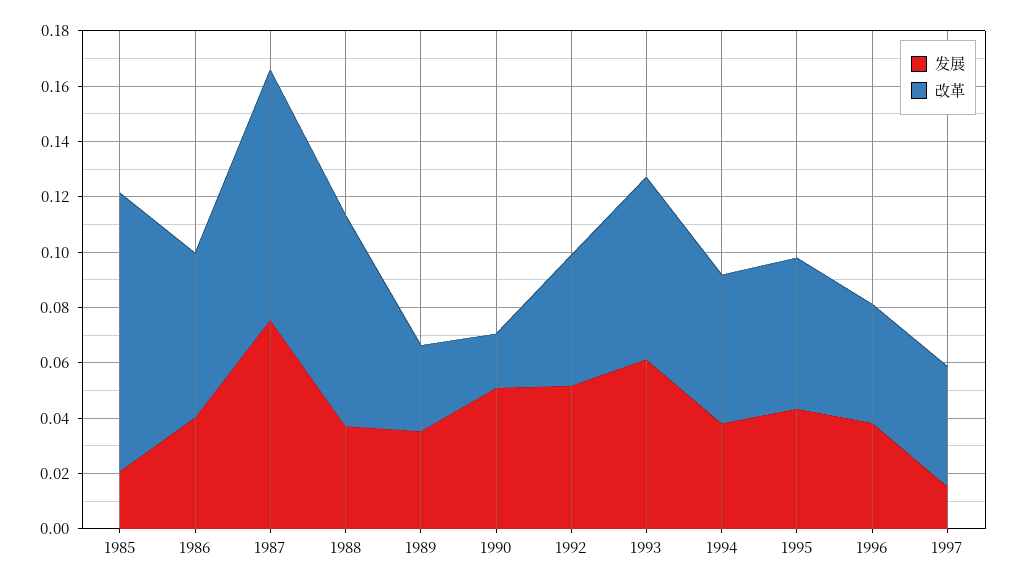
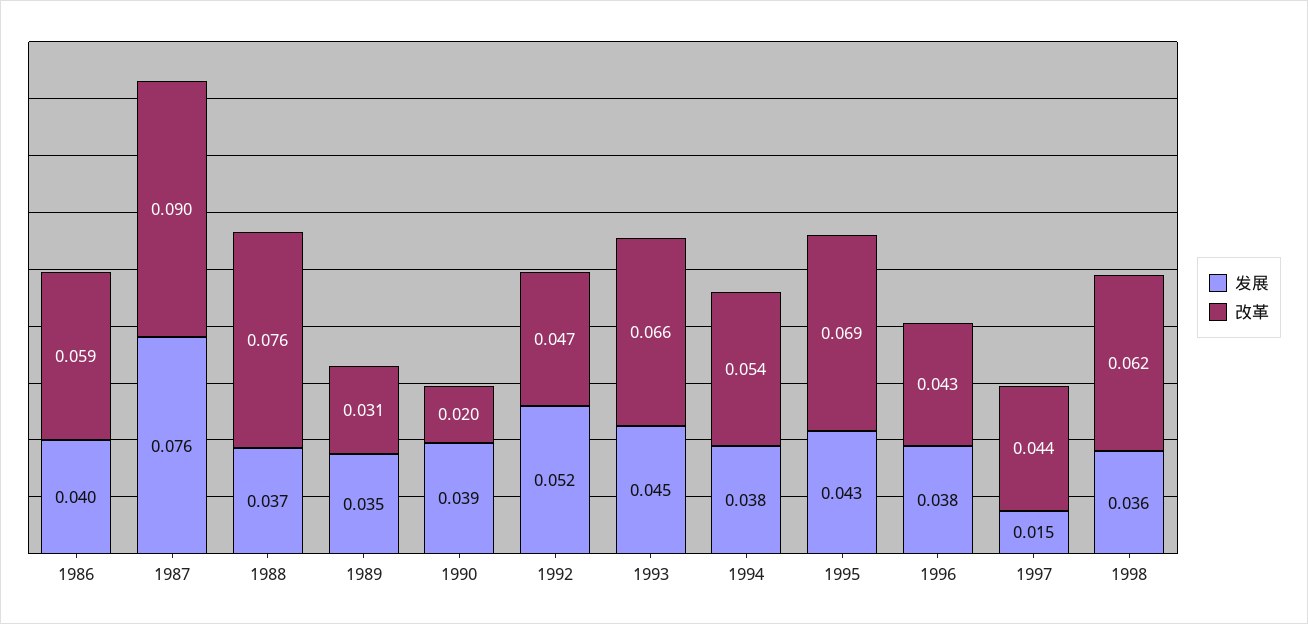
发展, 1985: 0.02 -> none
改革, 1985: 0.1 -> none
发展, 1990: 0.05 -> 0.039
发展, 1993: 0.06 -> 0.045
改革, 1995: 0.055 -> 0.069
发展, 1998: none -> 0.036
改革, 1998: none -> 0.062

